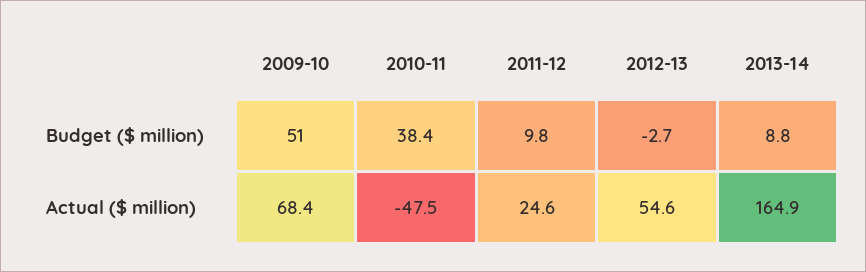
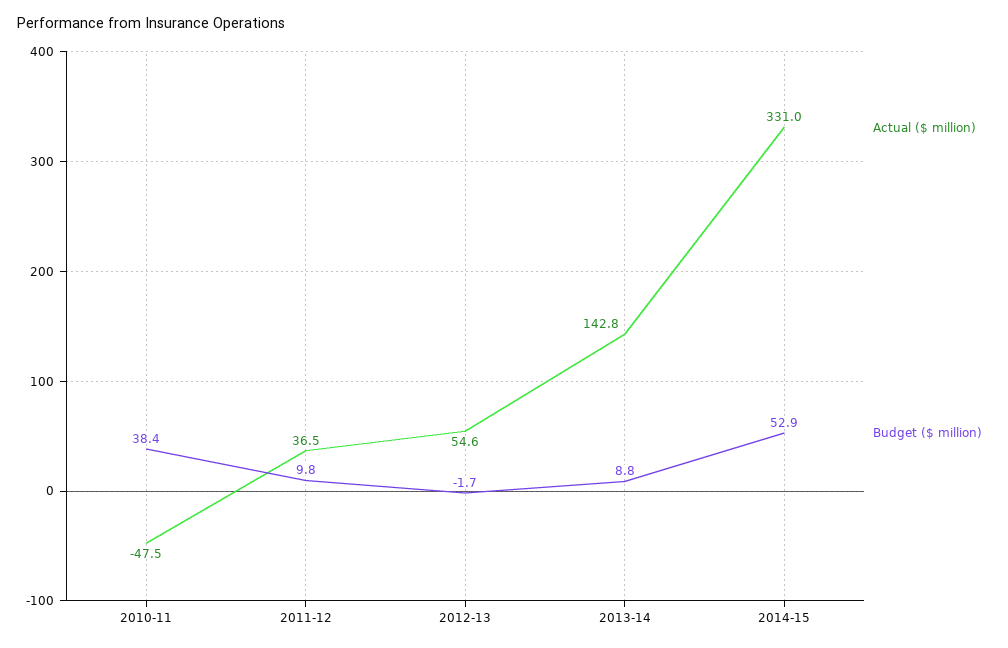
Budget ($ million), 2009-10: 51 -> none
Budget ($ million), 2012-13: -2.7 -> -1.7
Actual ($ million), 2009-10: 68.4 -> none
Actual ($ million), 2011-12: 24.6 -> 36.5
Actual ($ million), 2013-14: 164.9 -> 142.8
Actual ($ million), 2014-15: none -> 331
Budget ($ million), 2014-15: none -> 52.9

